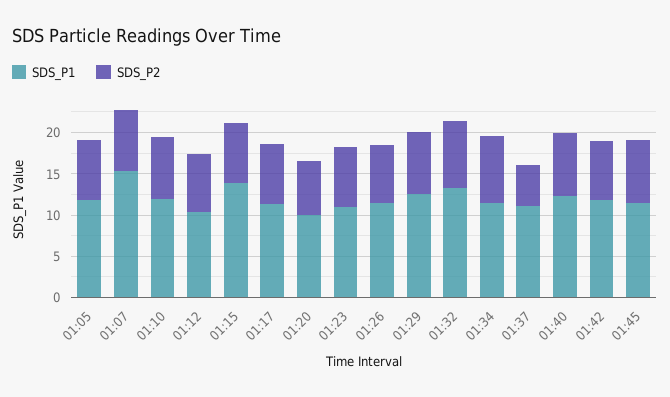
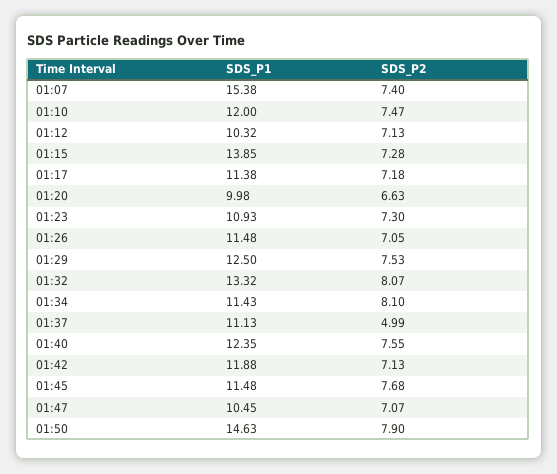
SDS_P1, 01:05: 12 -> none
SDS_P2, 01:05: 7 -> none
SDS_P1, 01:47: none -> 10.45
SDS_P2, 01:47: none -> 7.07
SDS_P1, 01:50: none -> 14.63
SDS_P2, 01:50: none -> 7.9

